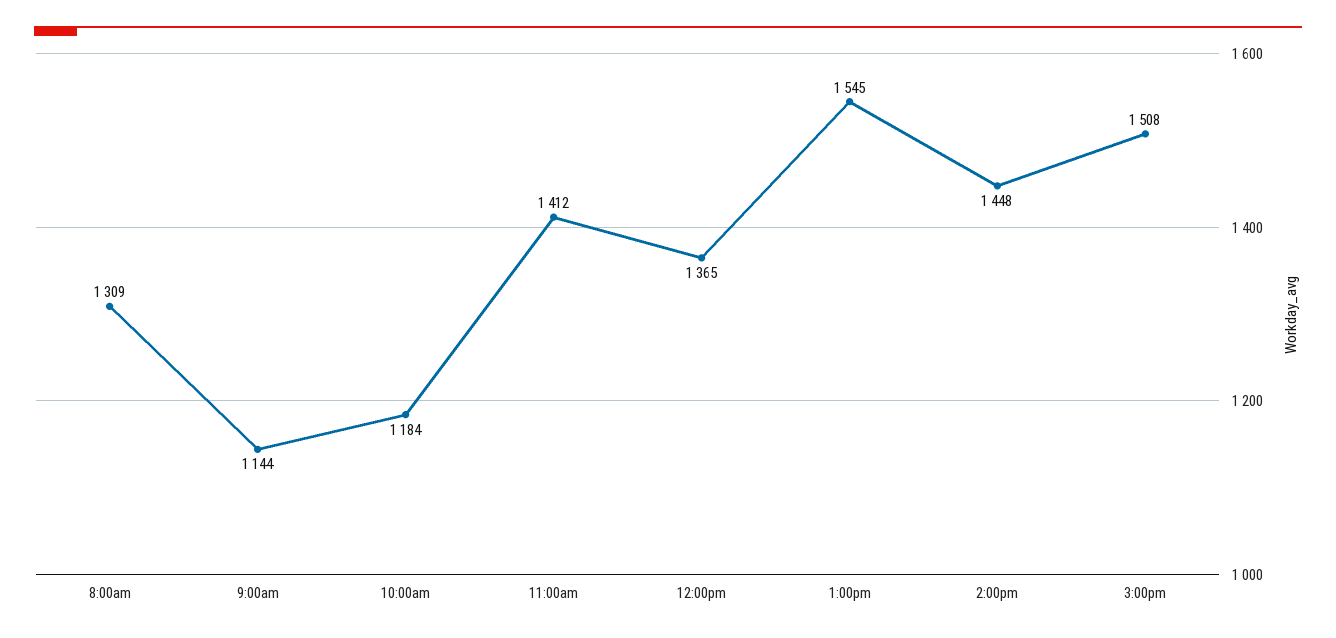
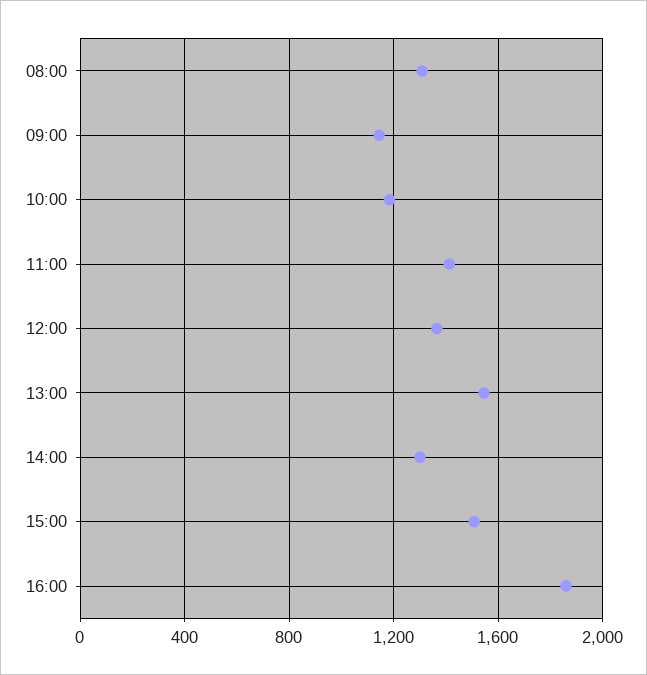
2:00pm: 1448 -> 1300
16:00: none -> 1850

